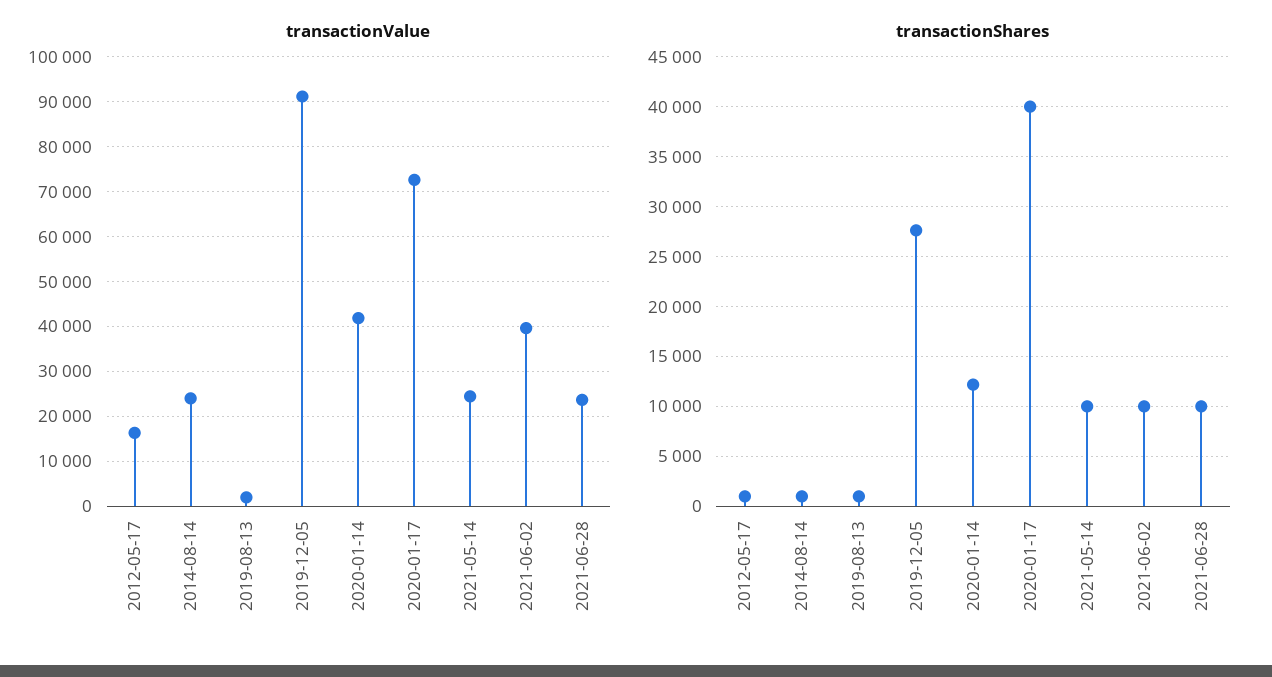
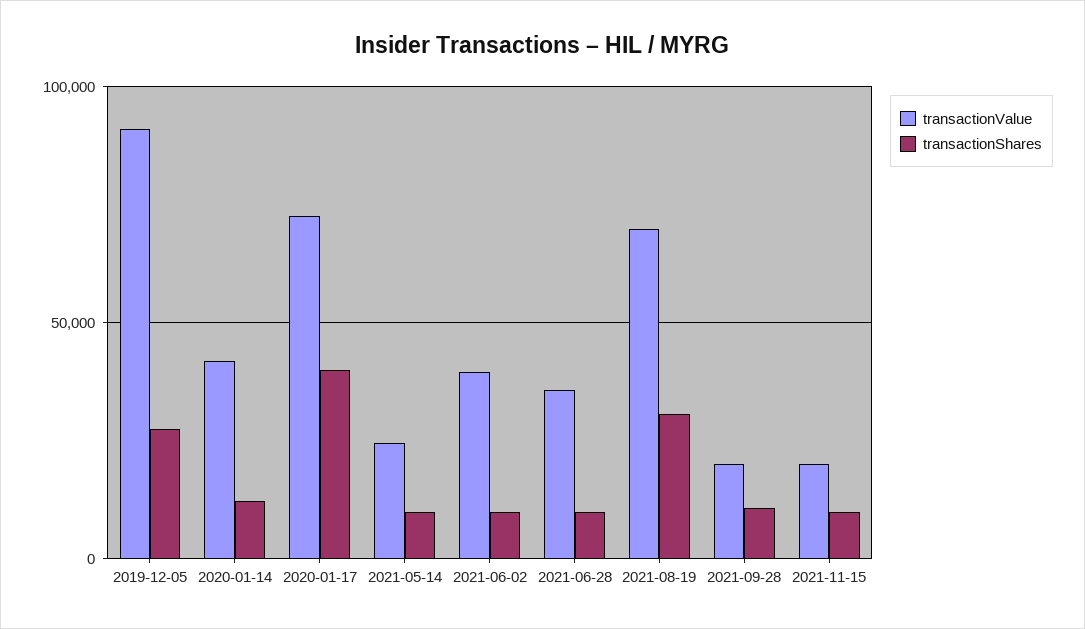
transactionValue, 2012-05-17: 16000 -> none
transactionValue, 2014-08-14: 24000 -> none
transactionValue, 2019-08-13: 2000 -> none
transactionValue, 2021-06-28: 24000 -> 35000
transactionShares, 2012-05-17: 1000 -> none
transactionShares, 2014-08-14: 1000 -> none
transactionShares, 2019-08-13: 1000 -> none
transactionValue, 2021-08-19: none -> 70000
transactionShares, 2021-08-19: none -> 30000
transactionValue, 2021-09-28: none -> 20000
transactionShares, 2021-09-28: none -> 10000
transactionValue, 2021-11-15: none -> 20000
transactionShares, 2021-11-15: none -> 10000

